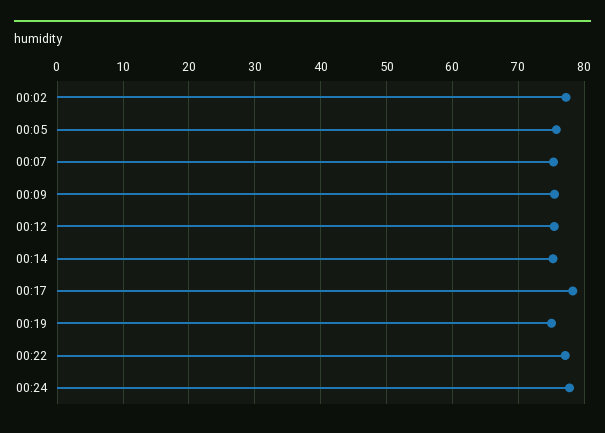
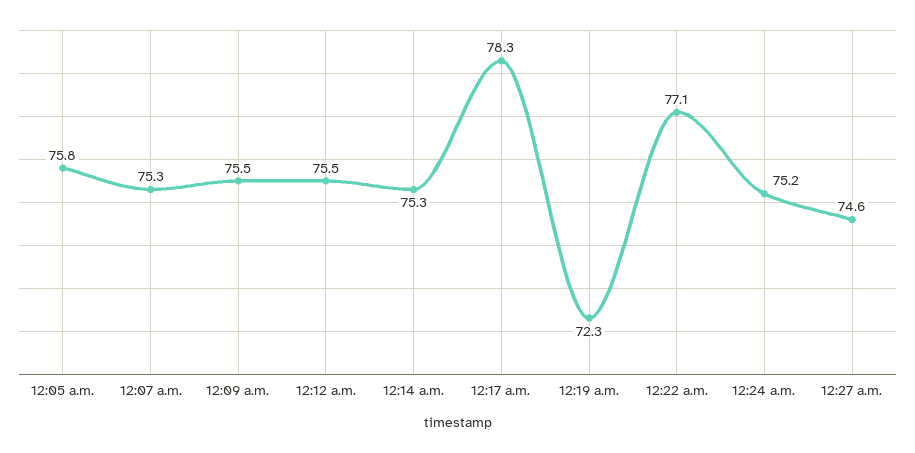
00:02: 77 -> none
00:19: 75 -> 72.3
00:24: 78 -> 75.2
12:27 a.m.: none -> 74.6

